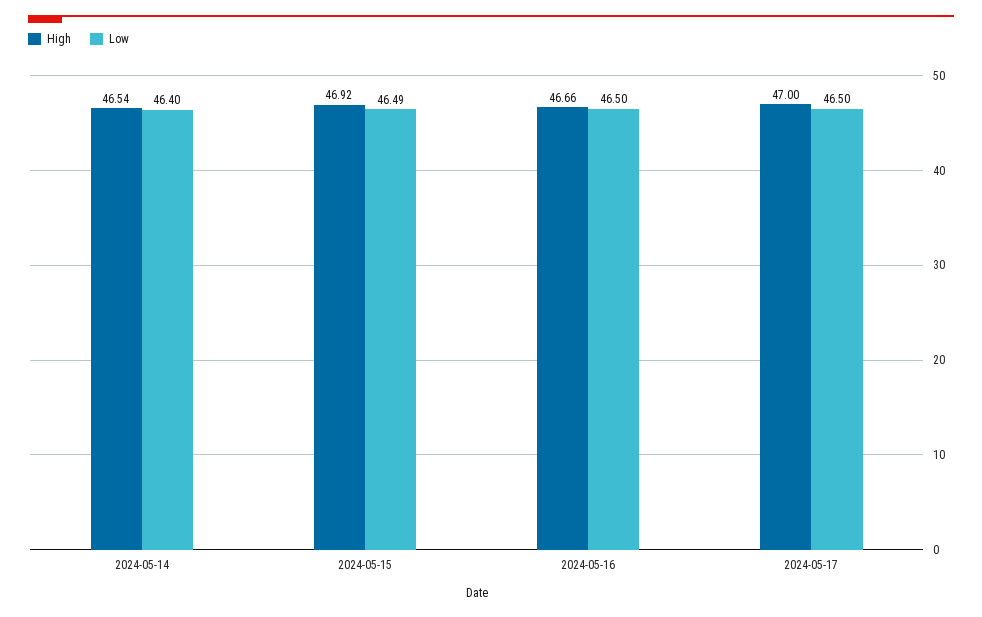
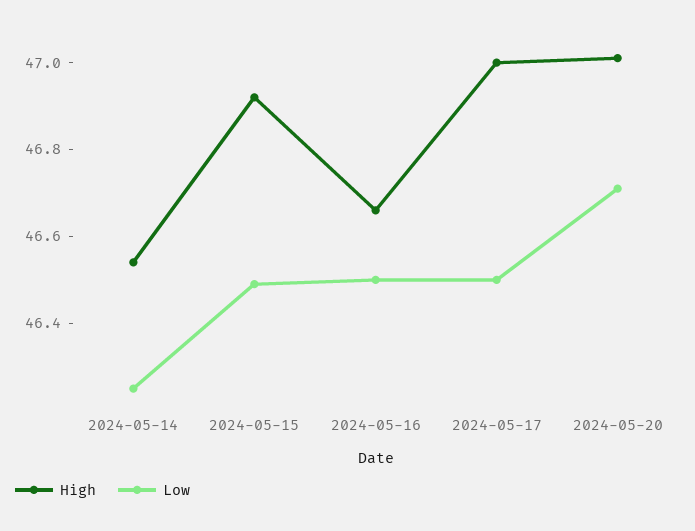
Low, 2024-05-14: 46.4 -> 46.25
High, 2024-05-20: none -> 47
Low, 2024-05-20: none -> 46.7

